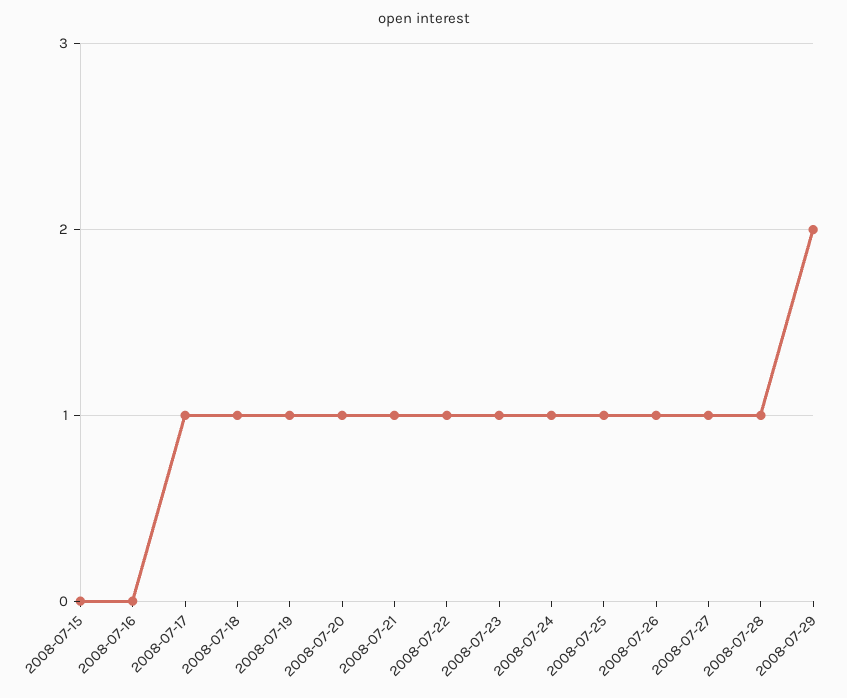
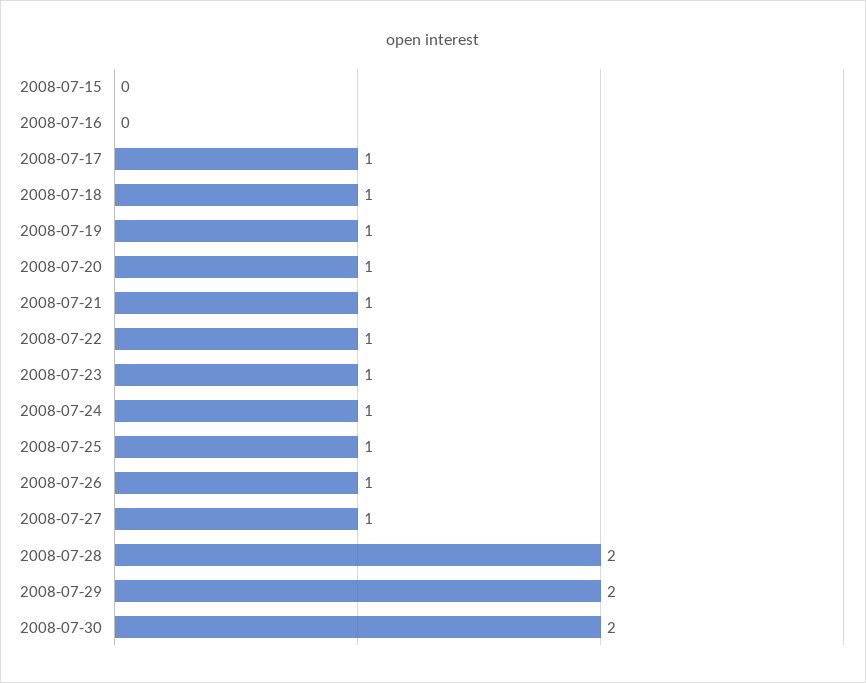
2008-07-28: 1 -> 2
2008-07-30: none -> 2

